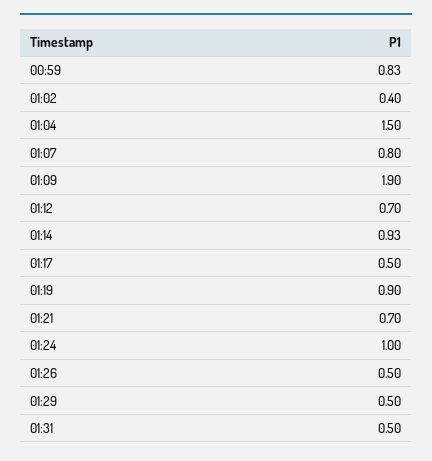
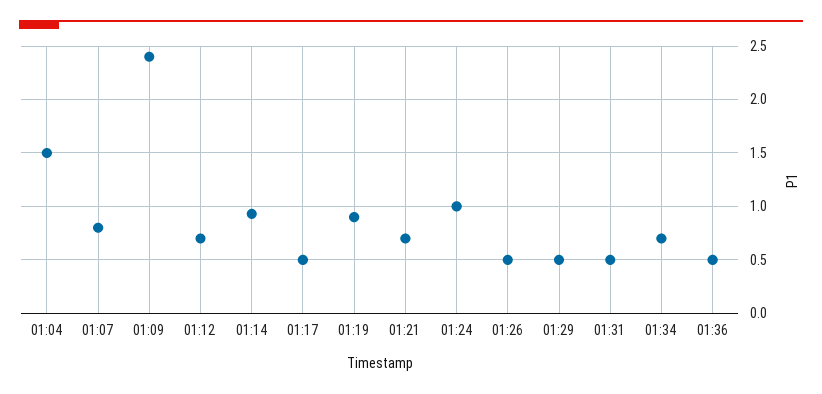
00:59: 0.83 -> none
01:02: 0.4 -> none
01:09: 1.9 -> 2.4
01:34: none -> 0.7
01:36: none -> 0.5

